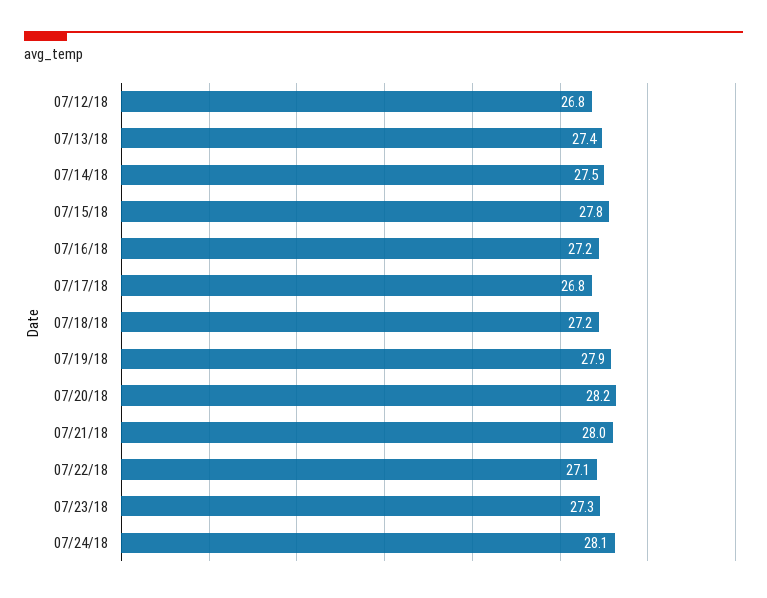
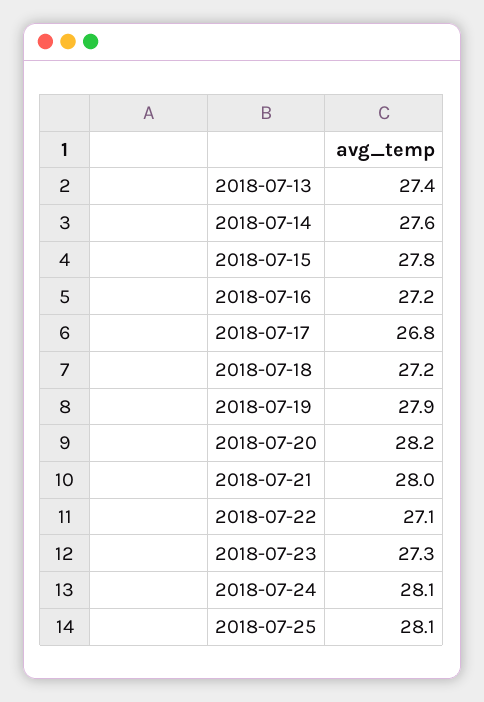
07/12/18: 26.8 -> none
07/14/18: 27.5 -> 27.6
2018-07-25: none -> 28.1

